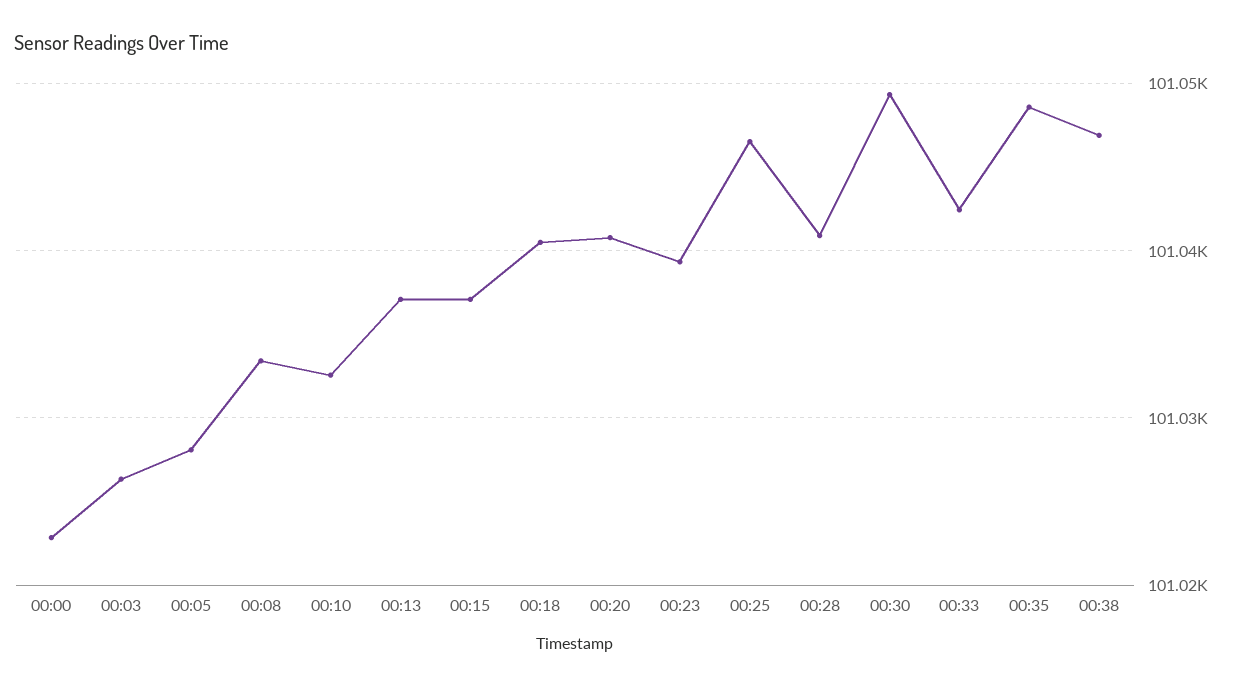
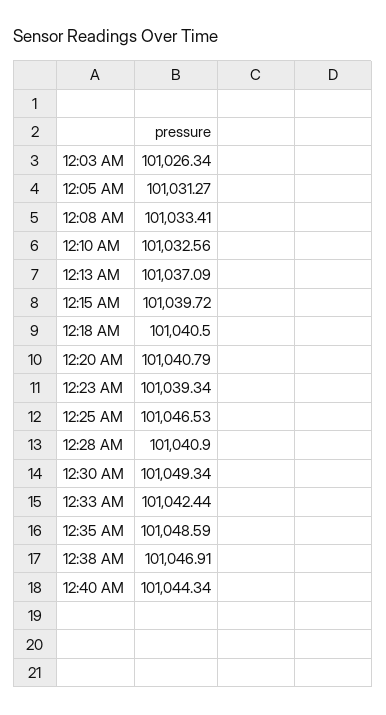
00:00: 101023 -> none
00:05: 101028 -> 101031.27
00:15: 101037 -> 101039.72
12:40 AM: none -> 101044.34

